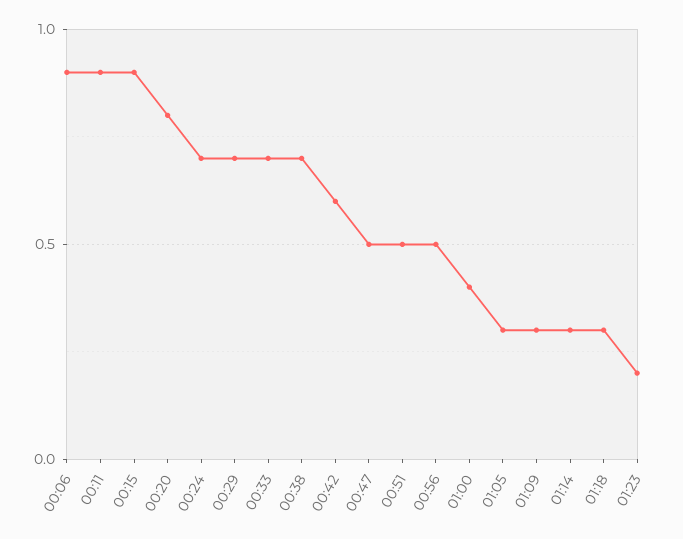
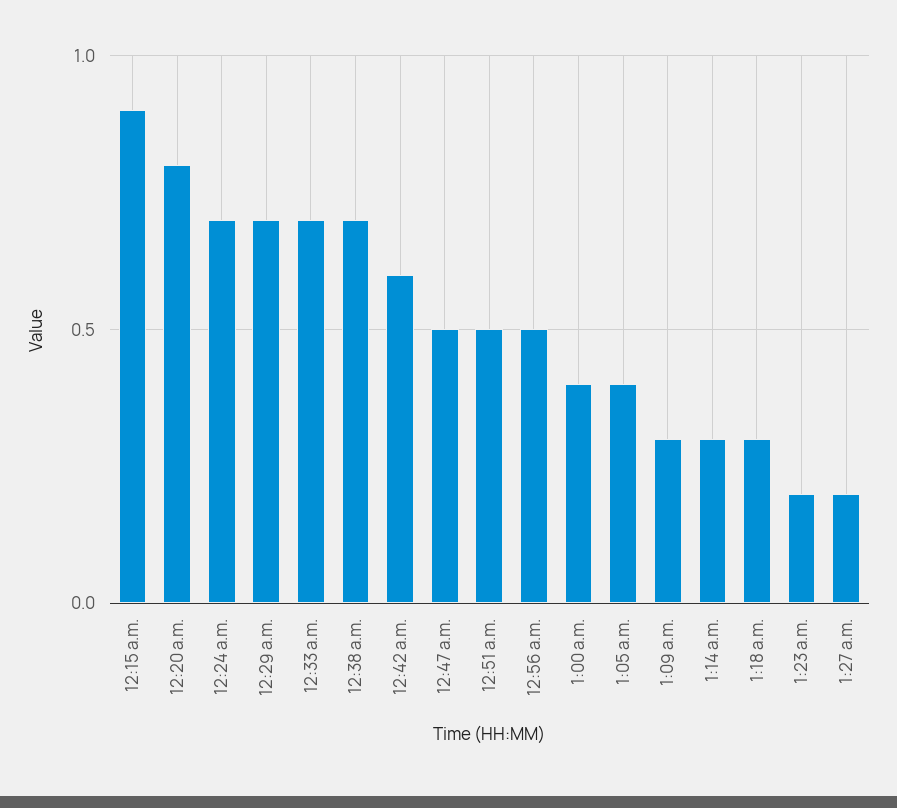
00:06: 0.9 -> none
00:11: 0.9 -> none
01:05: 0.3 -> 0.4
1:27 a.m.: none -> 0.2

